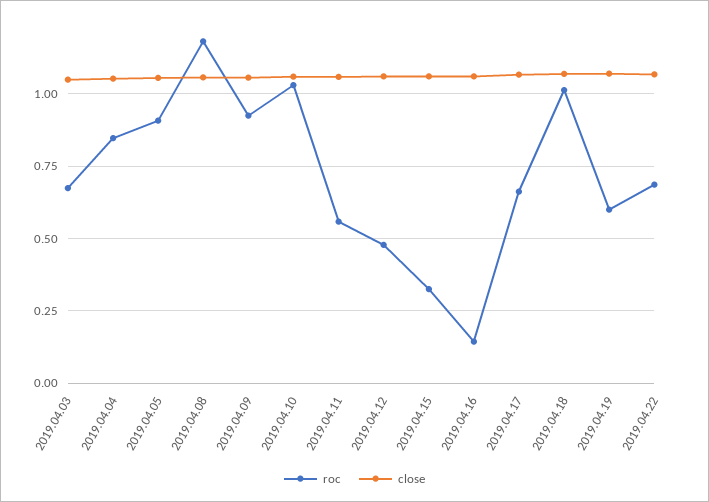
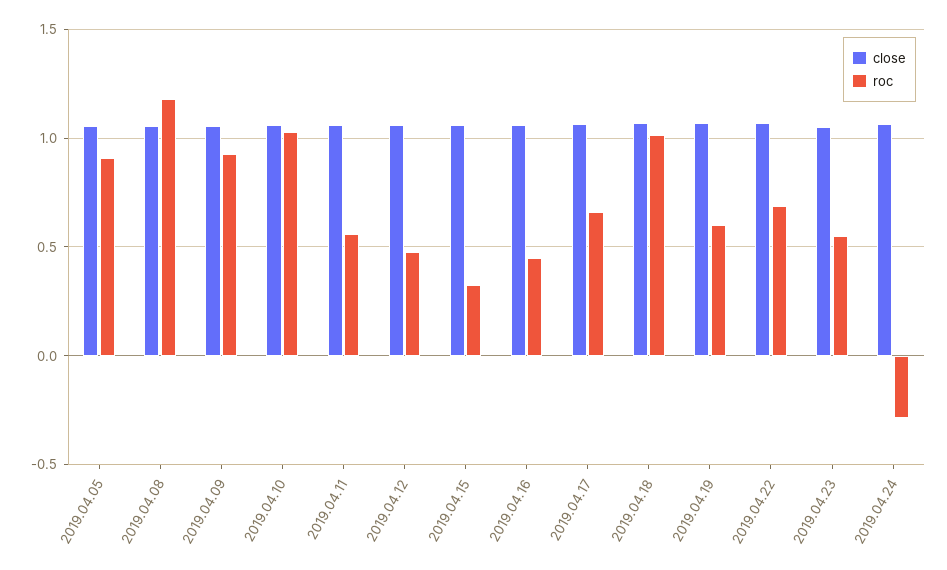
roc, 2019.04.03: 0.675 -> none
close, 2019.04.03: 1.05 -> none
roc, 2019.04.04: 0.85 -> none
close, 2019.04.04: 1.05 -> none
roc, 2019.04.16: 0.15 -> 0.45
close, 2019.04.23: none -> 1.05
roc, 2019.04.23: none -> 0.55
close, 2019.04.24: none -> 1.05
roc, 2019.04.24: none -> -0.3

